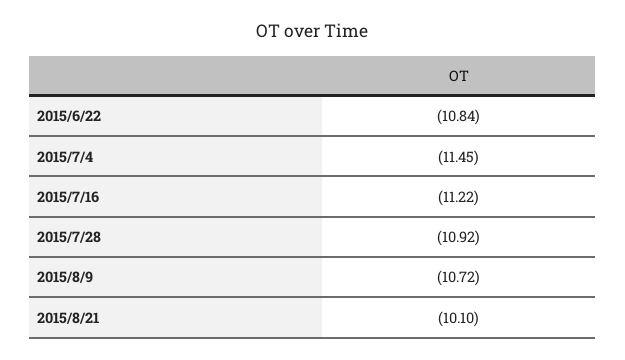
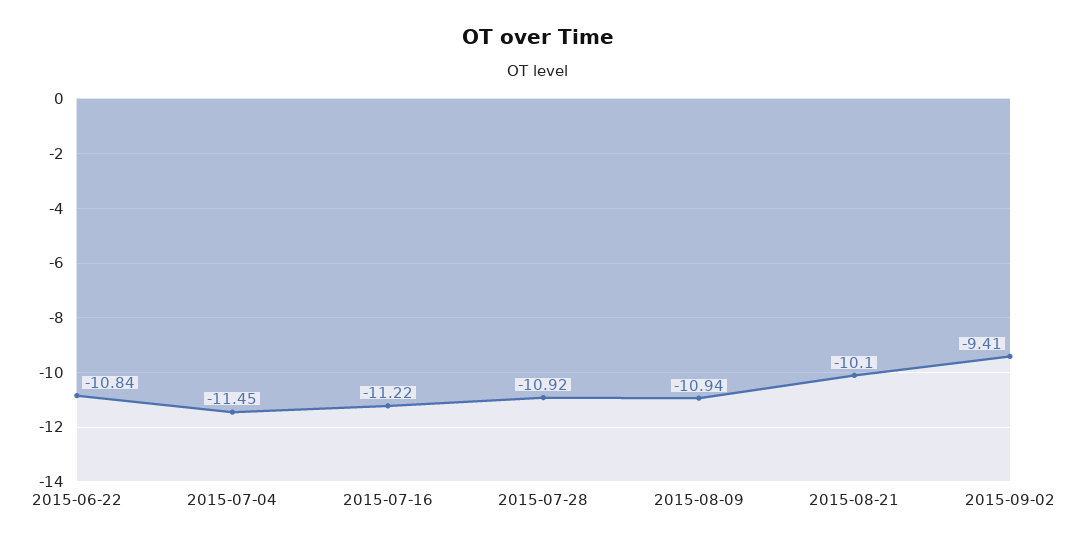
2015/8/9: -10.72 -> -10.94
2015-09-02: none -> -9.41

